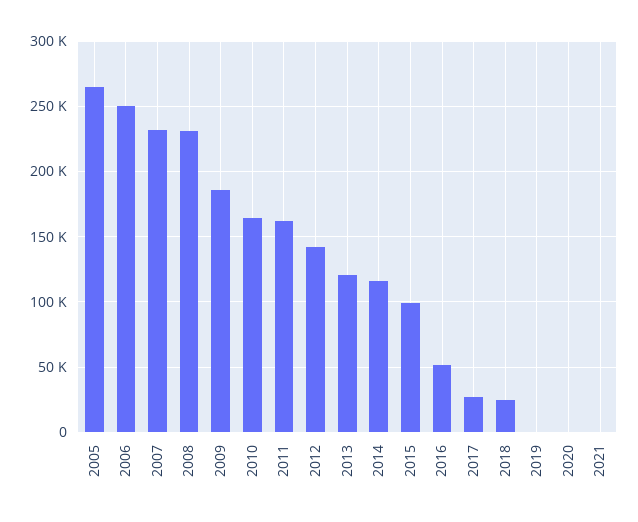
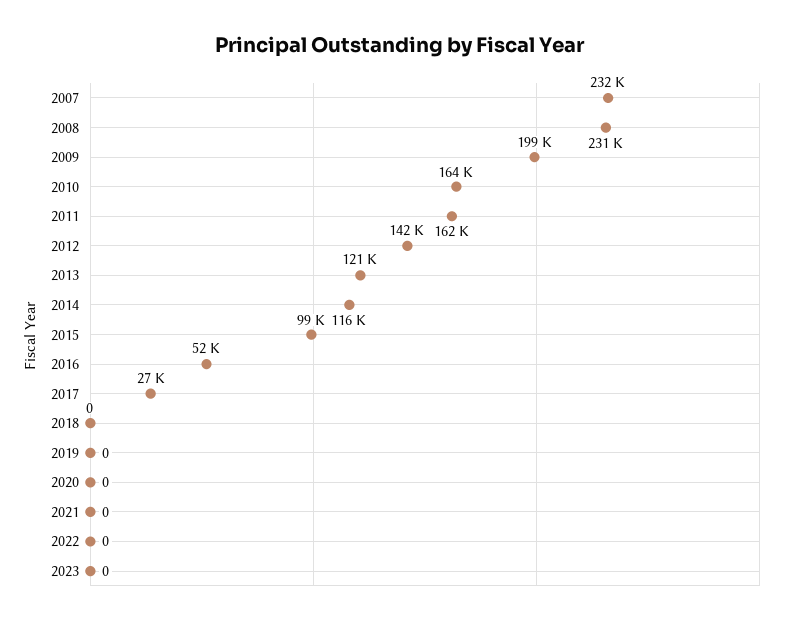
2005: 265000 -> none
2006: 250000 -> none
2009: 185000 -> 199000
2018: 25000 -> 0
2022: none -> 0
2023: none -> 0

